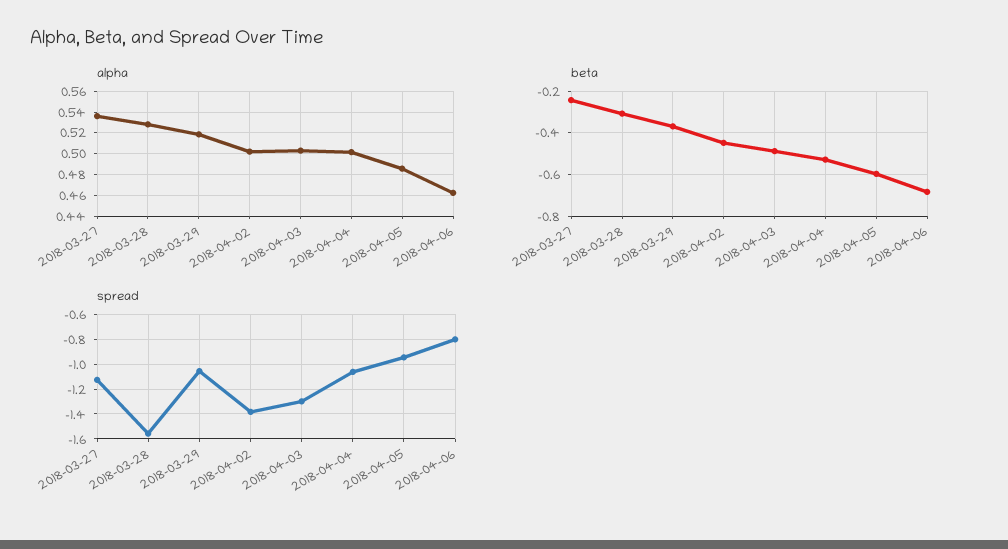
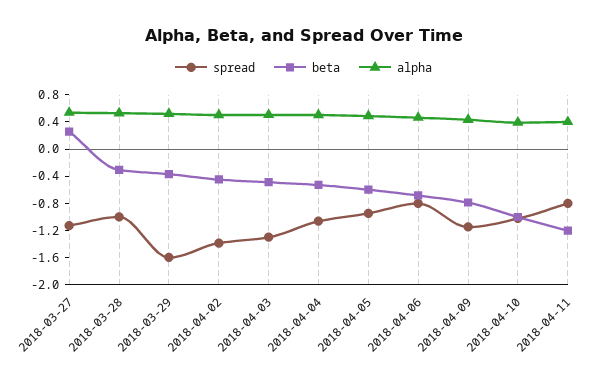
beta, 2018-03-27: -0.25 -> 0.2
spread, 2018-03-28: -1.55 -> -1
spread, 2018-03-29: -1.05 -> -1.6
spread, 2018-04-09: none -> -1.2
beta, 2018-04-09: none -> -0.8
alpha, 2018-04-09: none -> 0.4
spread, 2018-04-10: none -> -1
beta, 2018-04-10: none -> -1
alpha, 2018-04-10: none -> 0.4
spread, 2018-04-11: none -> -0.8
beta, 2018-04-11: none -> -1.2
alpha, 2018-04-11: none -> 0.4

